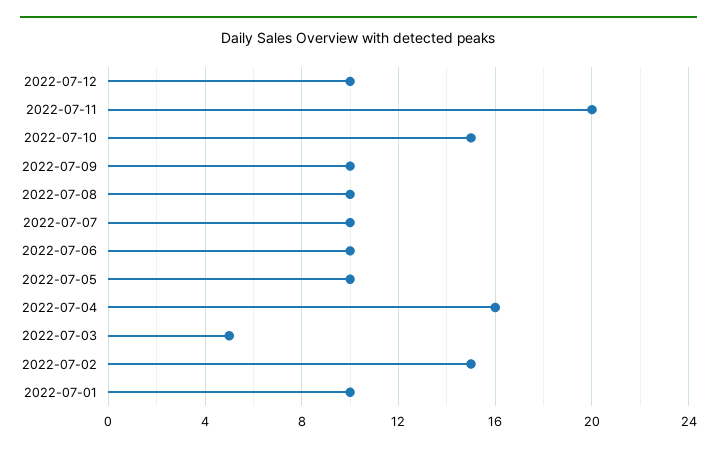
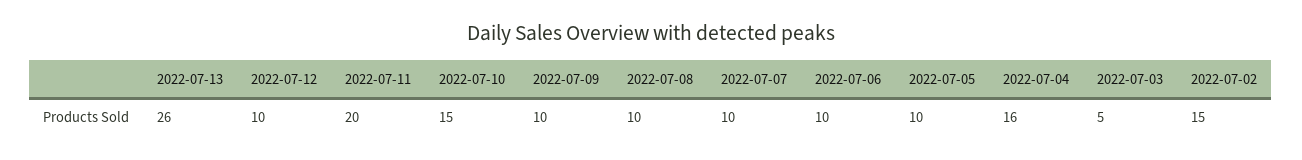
2022-07-01: 10 -> none
2022-07-13: none -> 26

